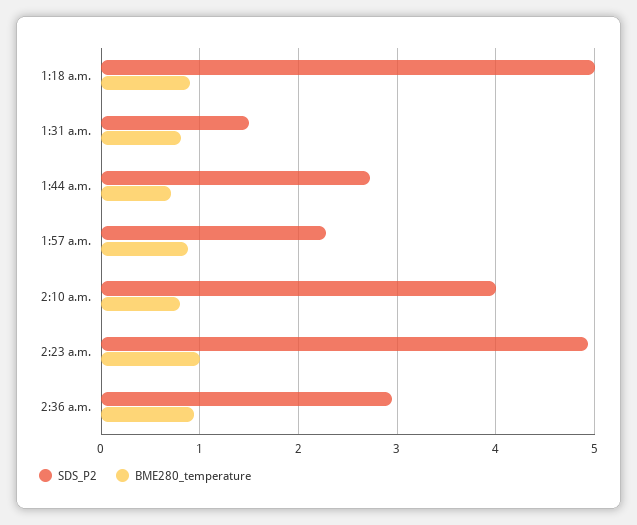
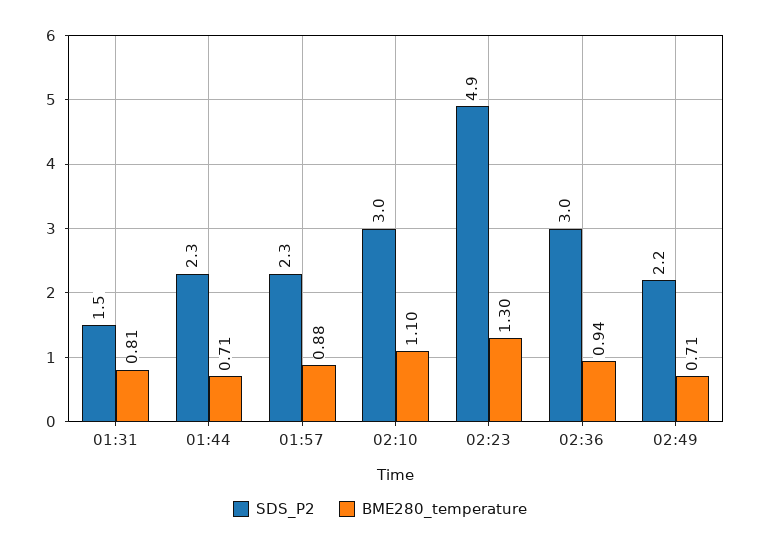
SDS_P2, 1:18 a.m.: 5 -> none
BME280_temperature, 1:18 a.m.: 0.9 -> none
SDS_P2, 1:44 a.m.: 2.7 -> 2.3
SDS_P2, 2:10 a.m.: 4 -> 3
BME280_temperature, 2:10 a.m.: 0.8 -> 1.1
BME280_temperature, 2:23 a.m.: 1 -> 1.3
SDS_P2, 02:49: none -> 2.2
BME280_temperature, 02:49: none -> 0.71

